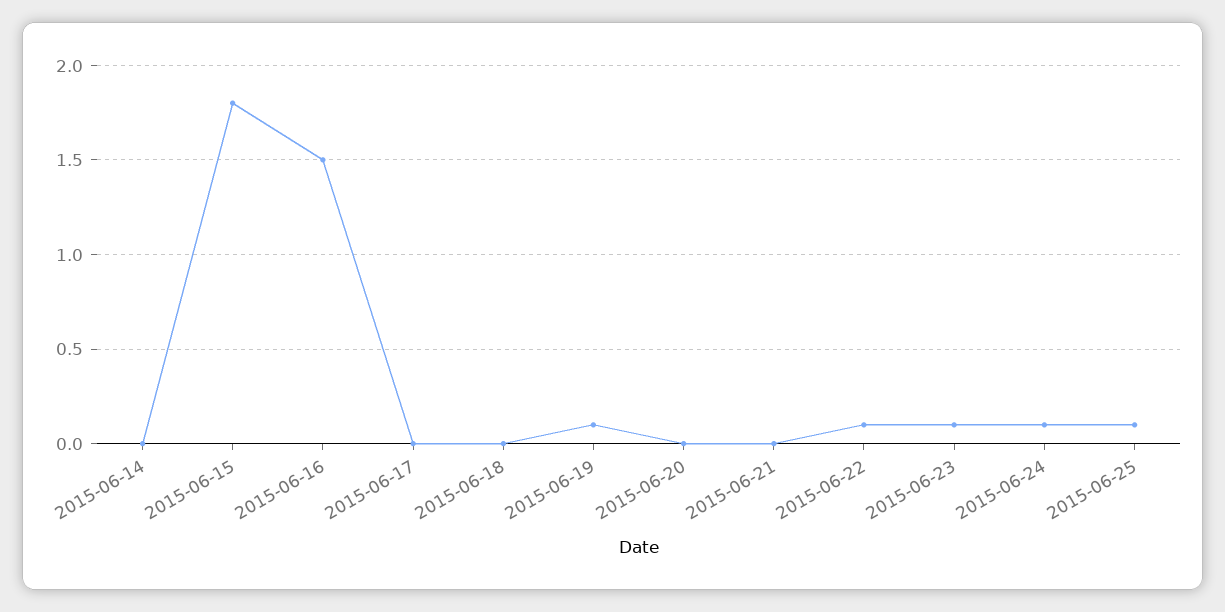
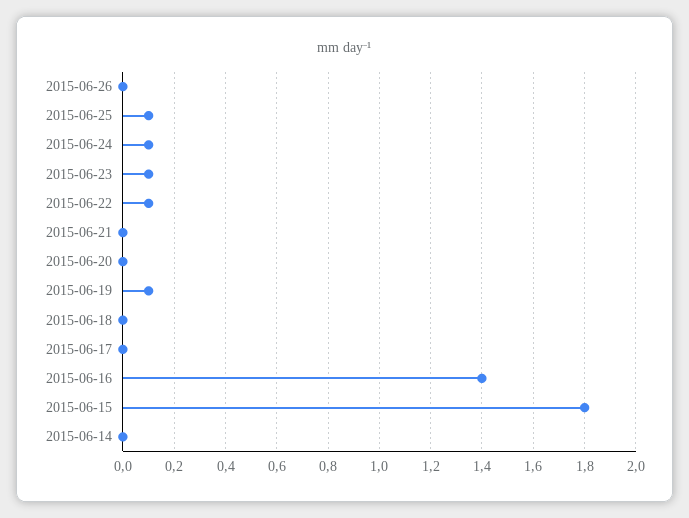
2015-06-16: 1.5 -> 1.4
2015-06-26: none -> 0

